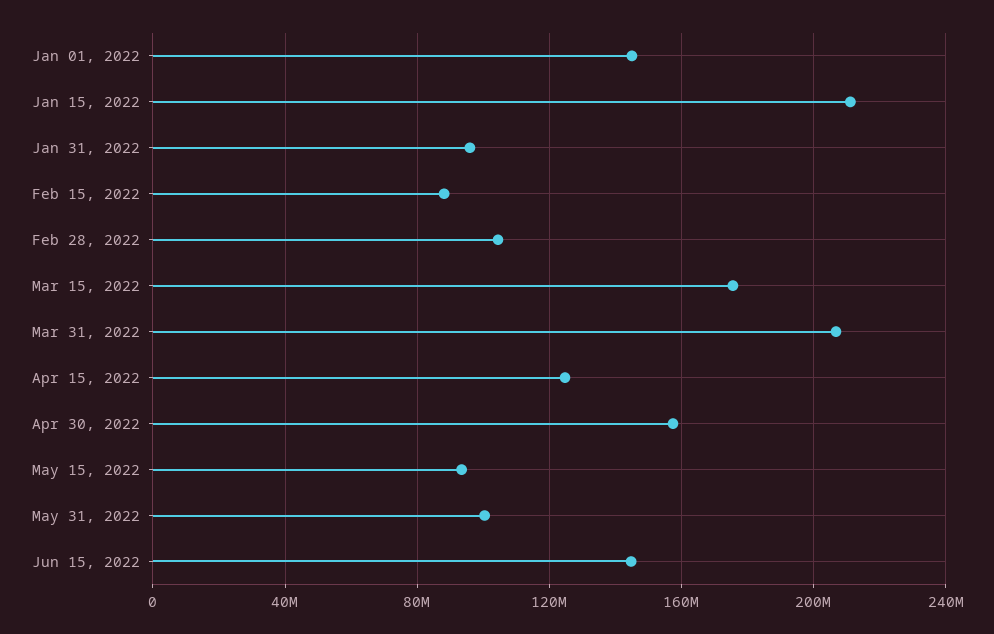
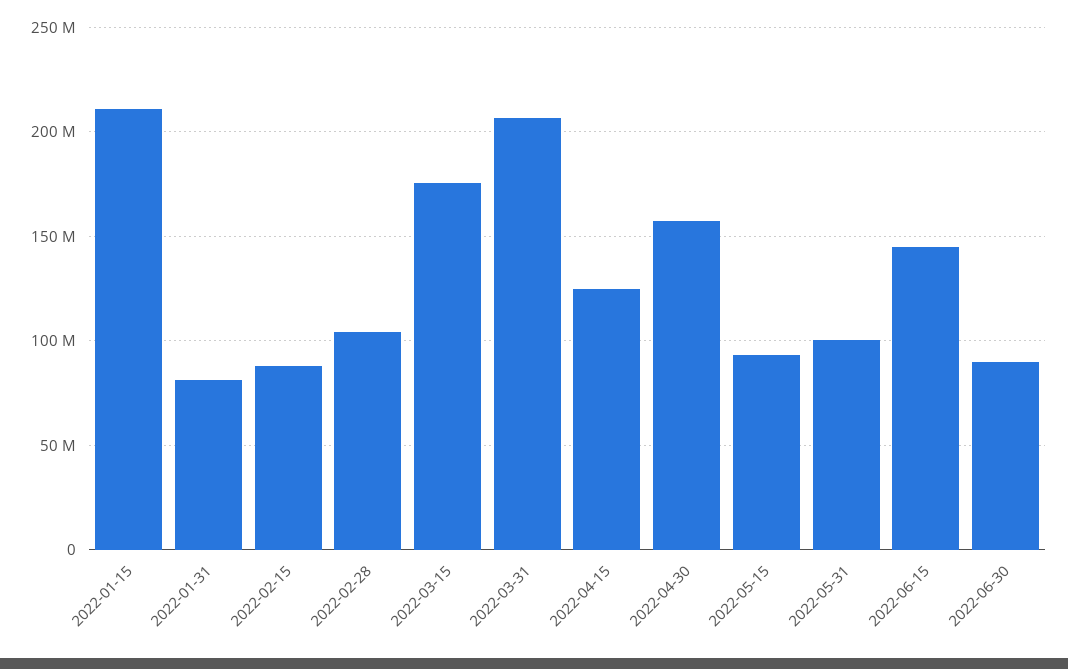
Jan 01, 2022: 145000000 -> none
Jan 31, 2022: 95000000 -> 80000000
2022-06-30: none -> 90000000

